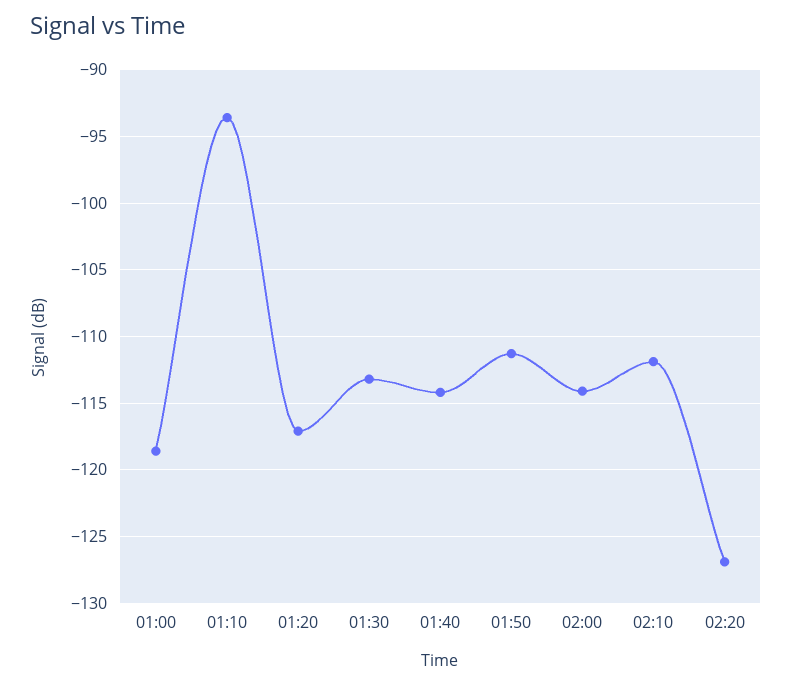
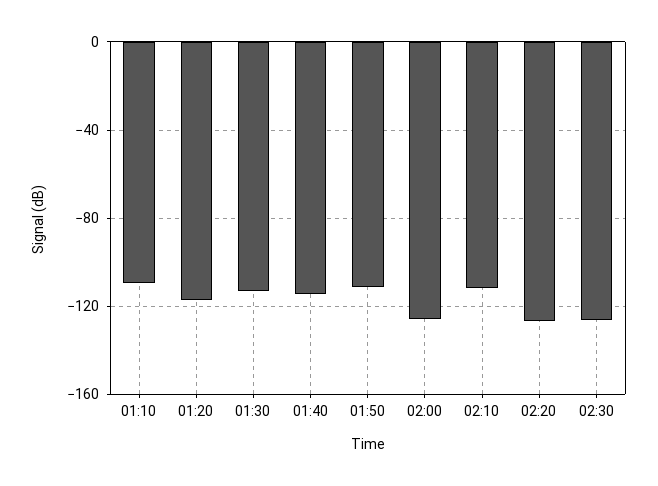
01:00: -118.5 -> none
01:10: -93.5 -> -110
02:00: -114 -> -125
02:30: none -> -125

